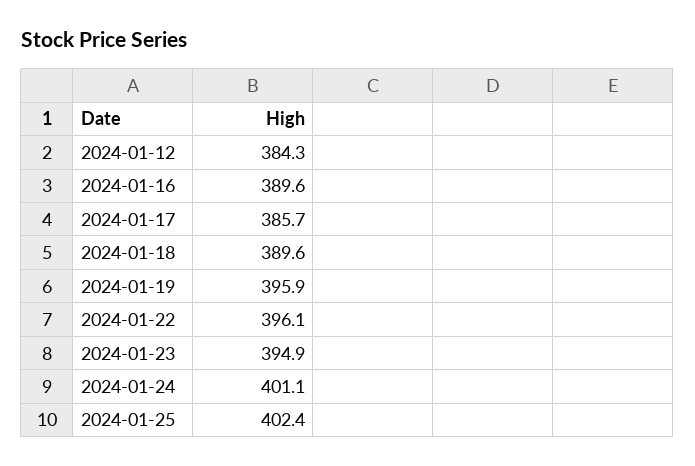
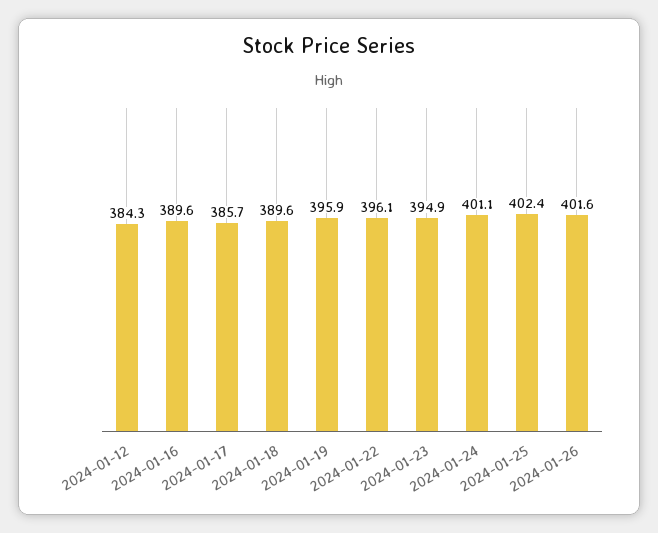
2024-01-26: none -> 401.6

